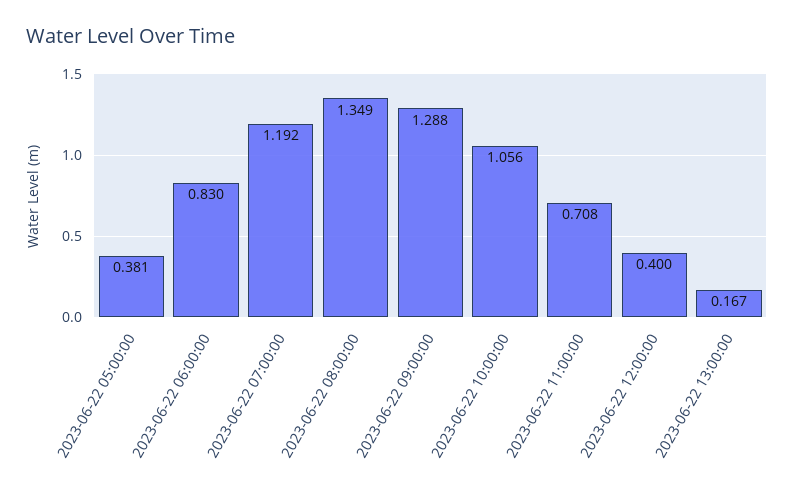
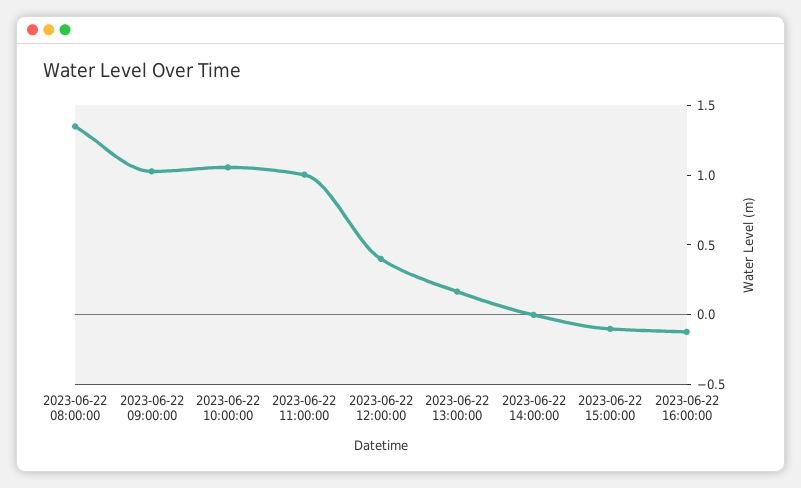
2023-06-22 05:00:00: 0.381 -> none
2023-06-22 06:00:00: 0.83 -> none
2023-06-22 07:00:00: 1.192 -> none
2023-06-22 09:00:00: 1.288 -> 1
2023-06-22 11:00:00: 0.708 -> 1
2023-06-22 14:00:00: none -> 0
2023-06-22 15:00:00: none -> -0.1
2023-06-22 16:00:00: none -> -0.1

